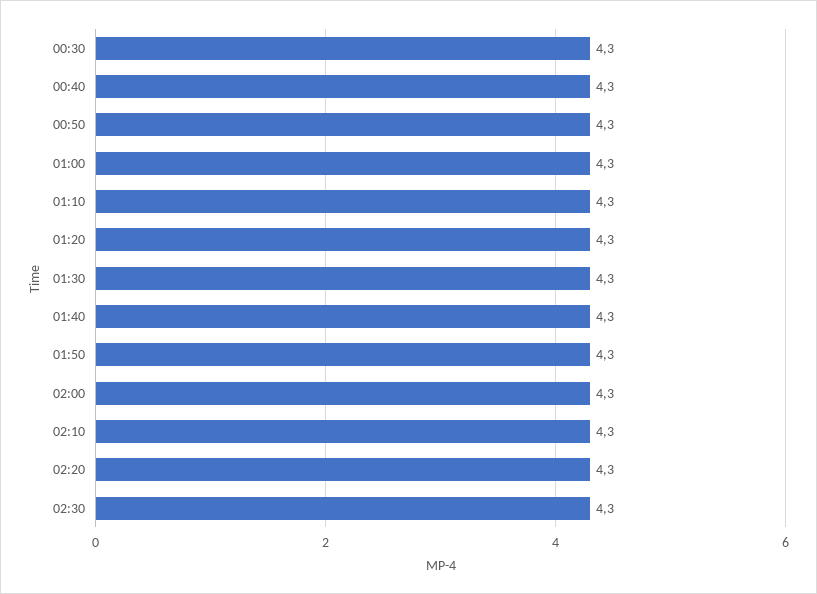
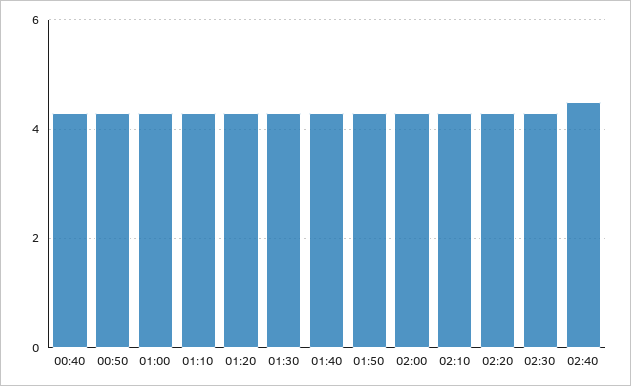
00:30: 4.3 -> none
02:40: none -> 4.5

